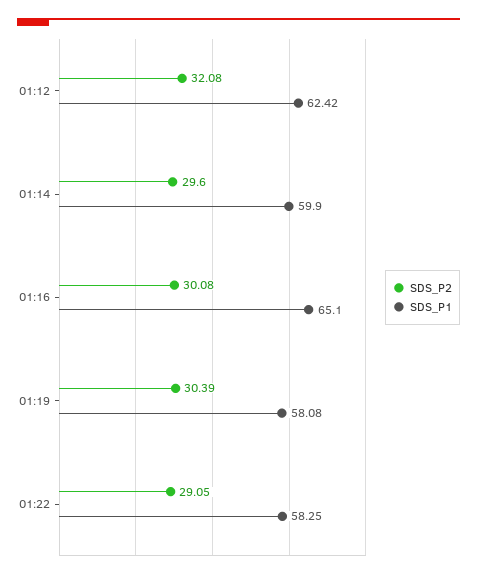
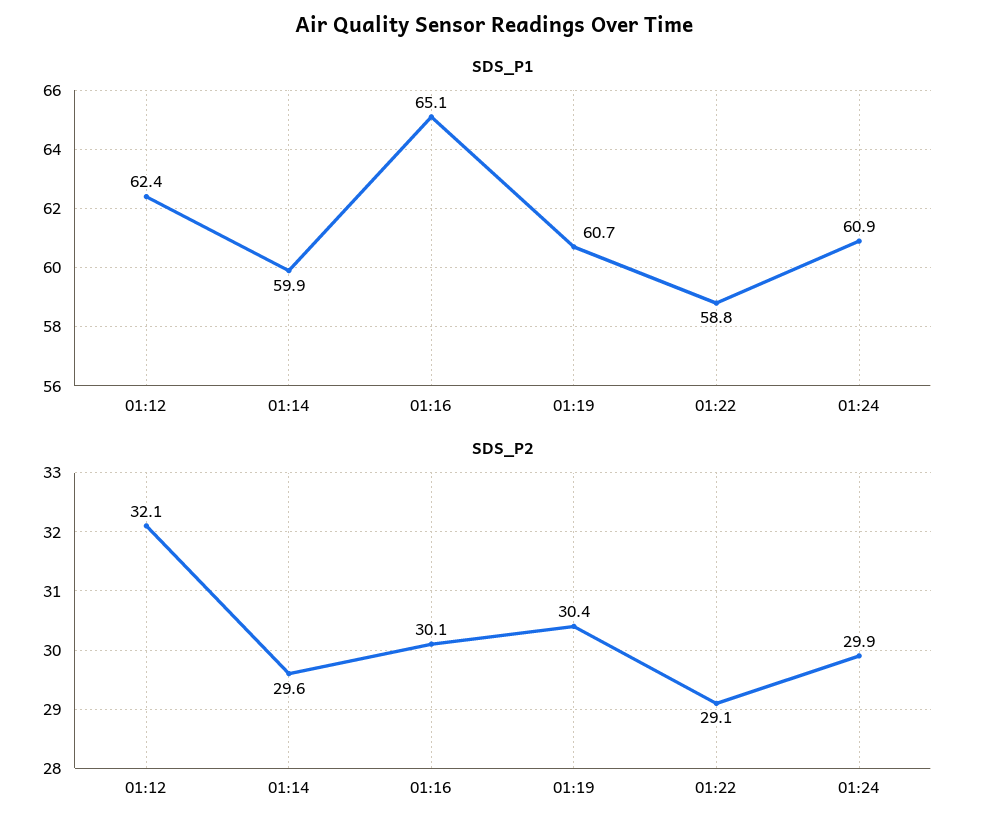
SDS_P1, 01:19: 58.08 -> 60.7
SDS_P1, 01:22: 58.25 -> 58.8
SDS_P1, 01:24: none -> 60.9
SDS_P2, 01:24: none -> 29.9

